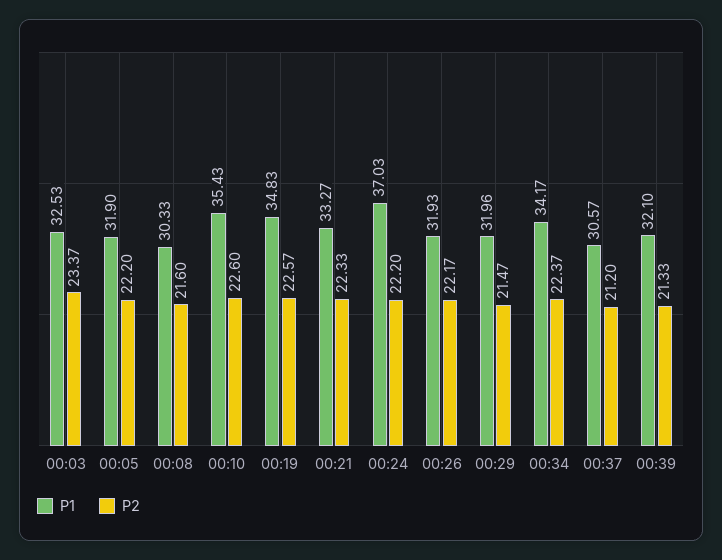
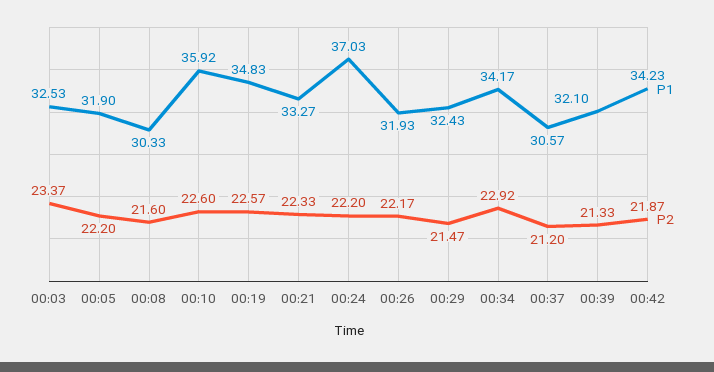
P1, 00:10: 35.43 -> 35.92
P1, 00:29: 31.96 -> 32.43
P2, 00:34: 22.37 -> 22.92
P1, 00:42: none -> 34.23
P2, 00:42: none -> 21.87

